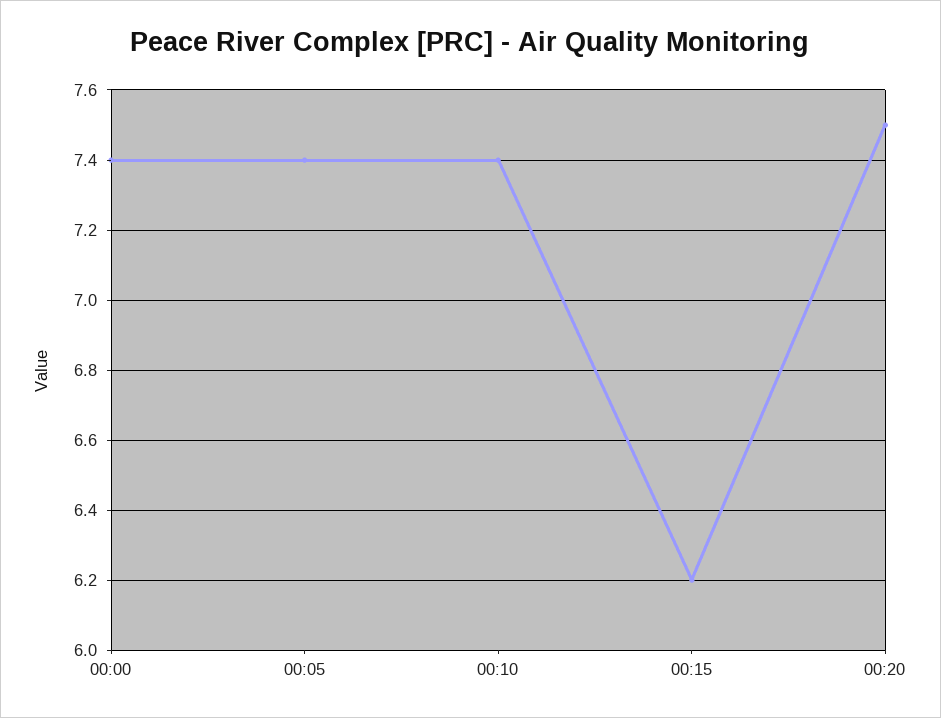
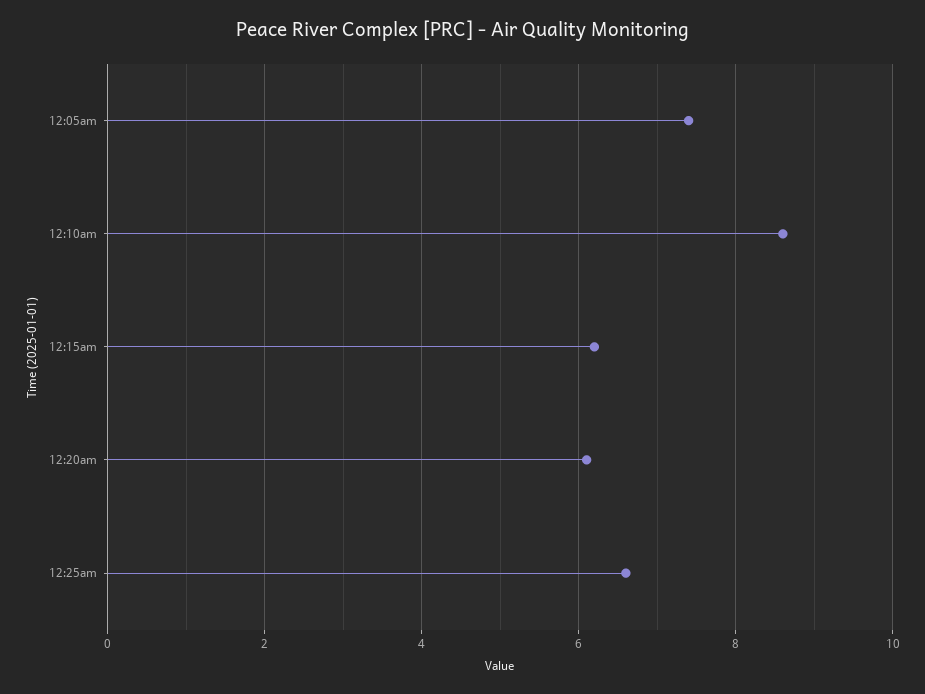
00:00: 7.4 -> none
00:10: 7.4 -> 8.5
00:20: 7.5 -> 6
12:25am: none -> 6.5

